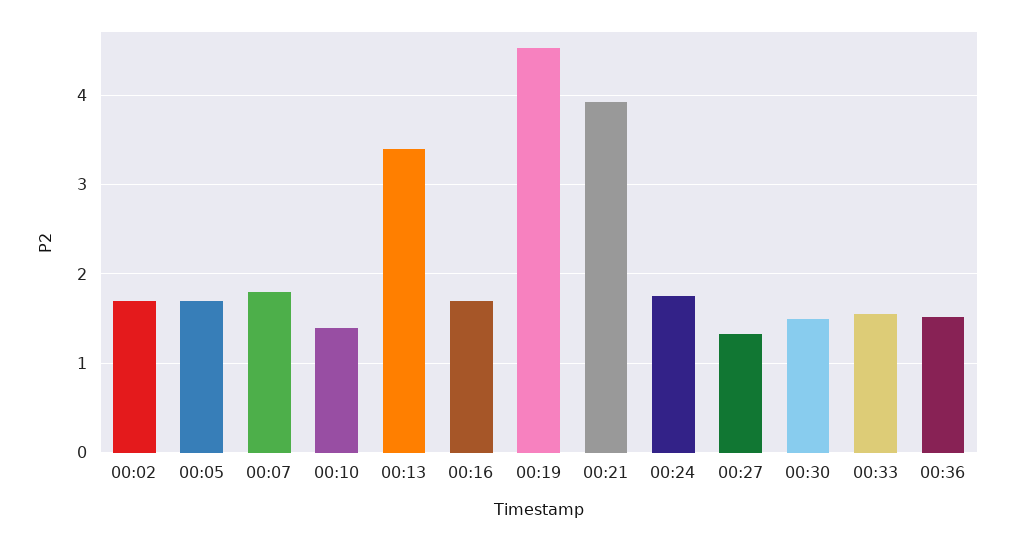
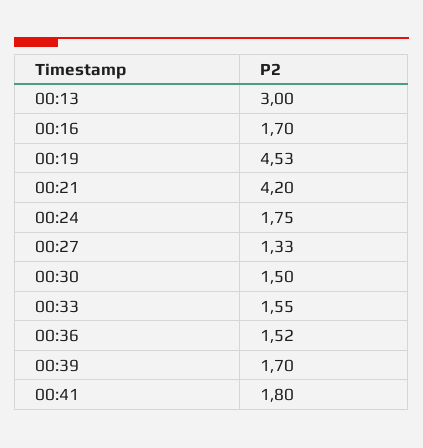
00:02: 1.7 -> none
00:05: 1.7 -> none
00:07: 1.8 -> none
00:10: 1.4 -> none
00:13: 3.4 -> 3
00:21: 3.9 -> 4.2
00:39: none -> 1.7
00:41: none -> 1.8

